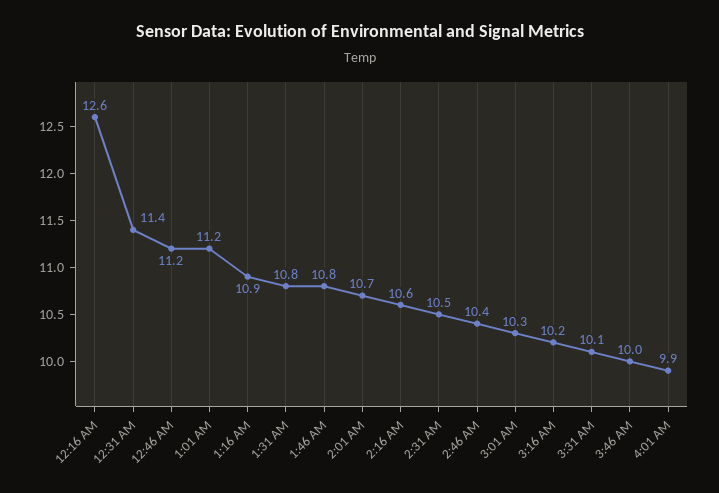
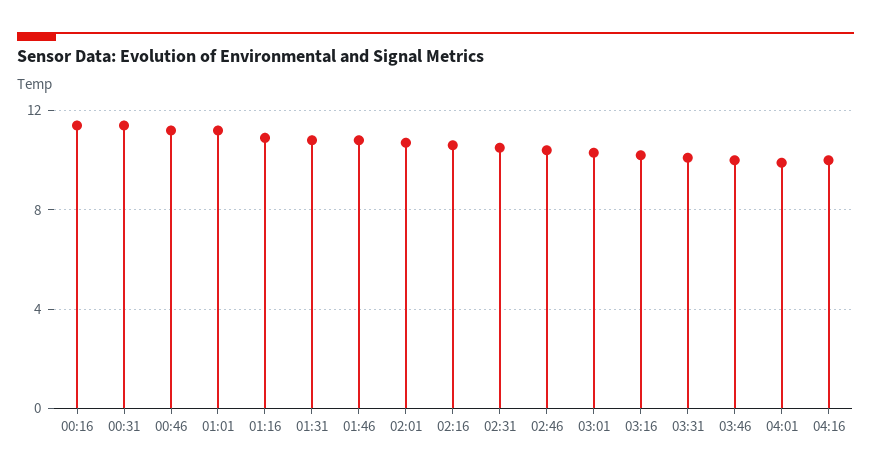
12:16 AM: 12.6 -> 11.5
04:16: none -> 10

